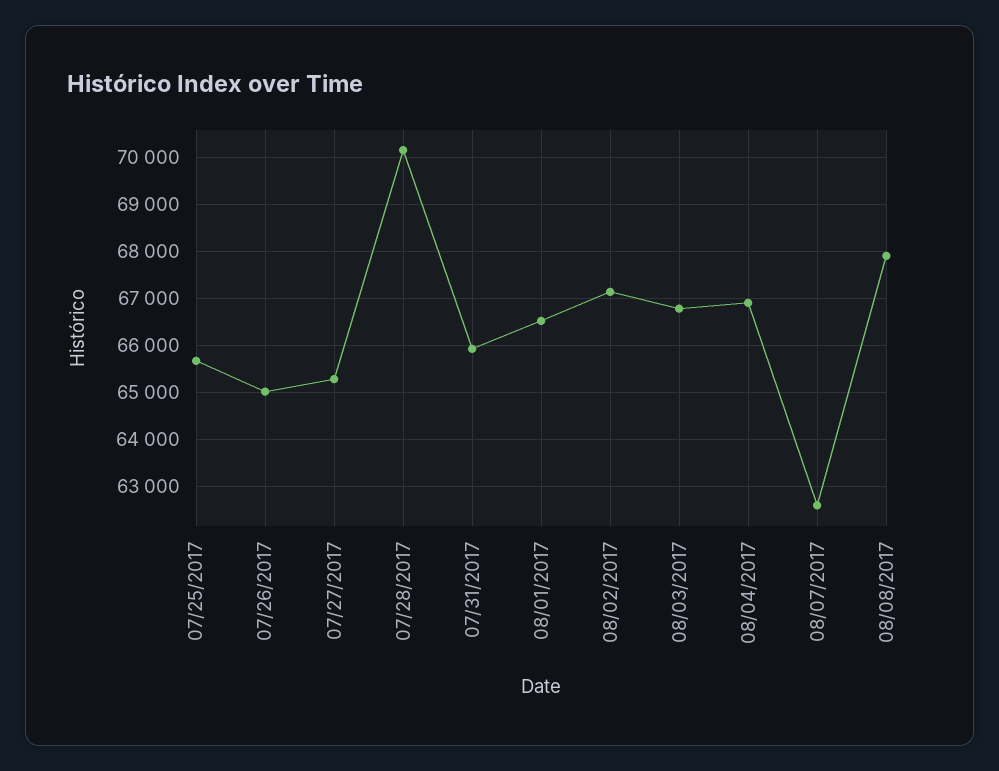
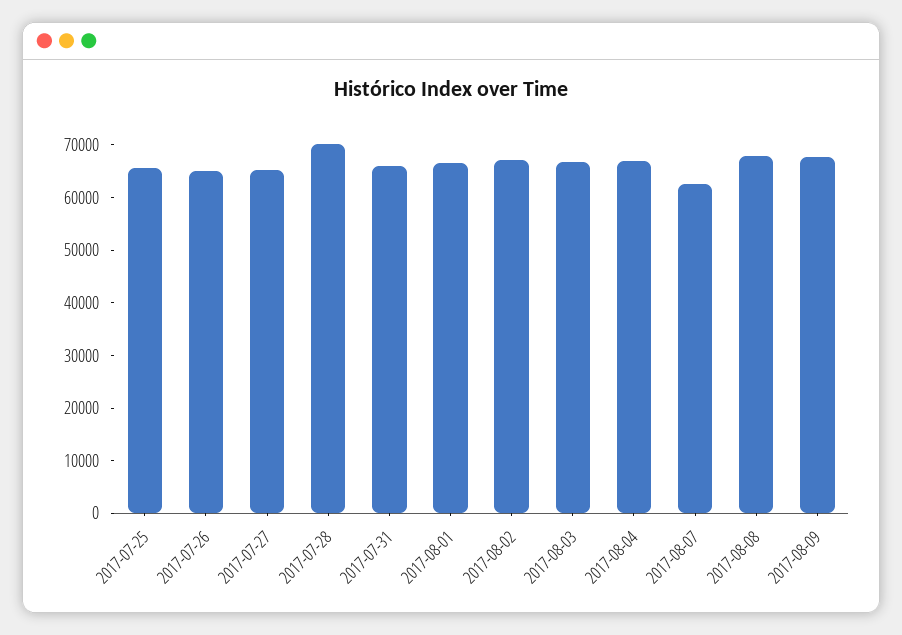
2017-08-09: none -> 68000

